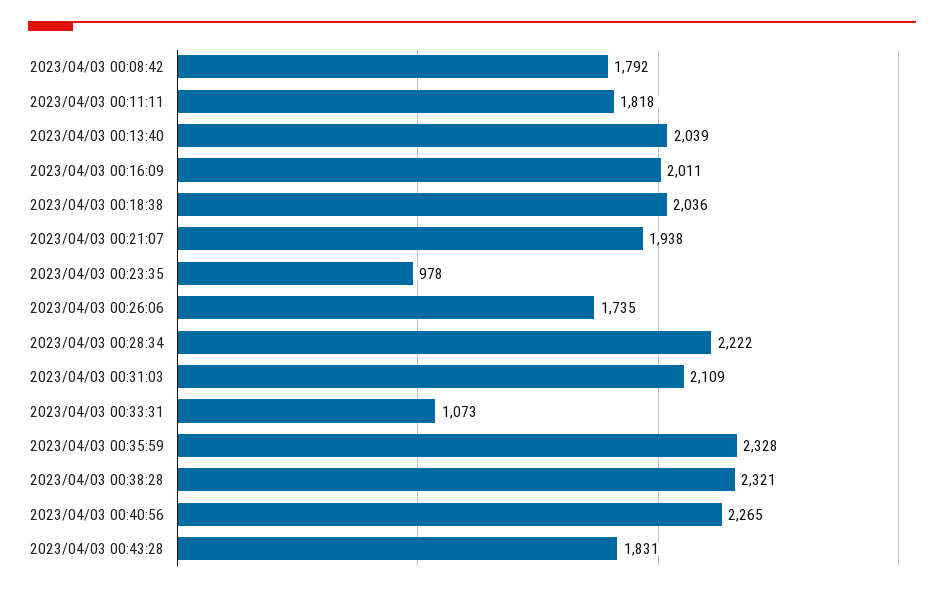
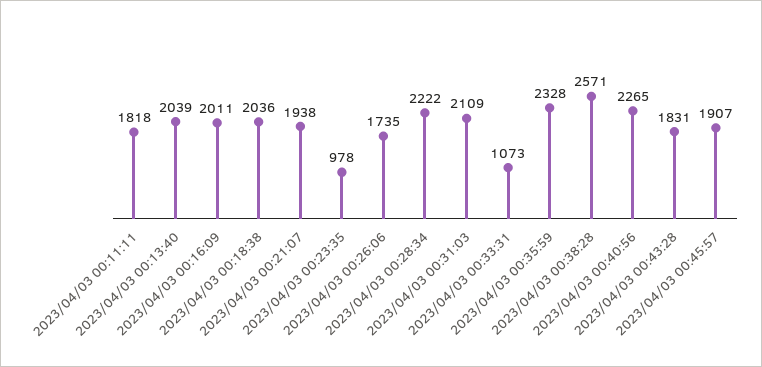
2023/04/03 00:08:42: 1792 -> none
2023/04/03 00:38:28: 2321 -> 2571
2023/04/03 00:45:57: none -> 1907

